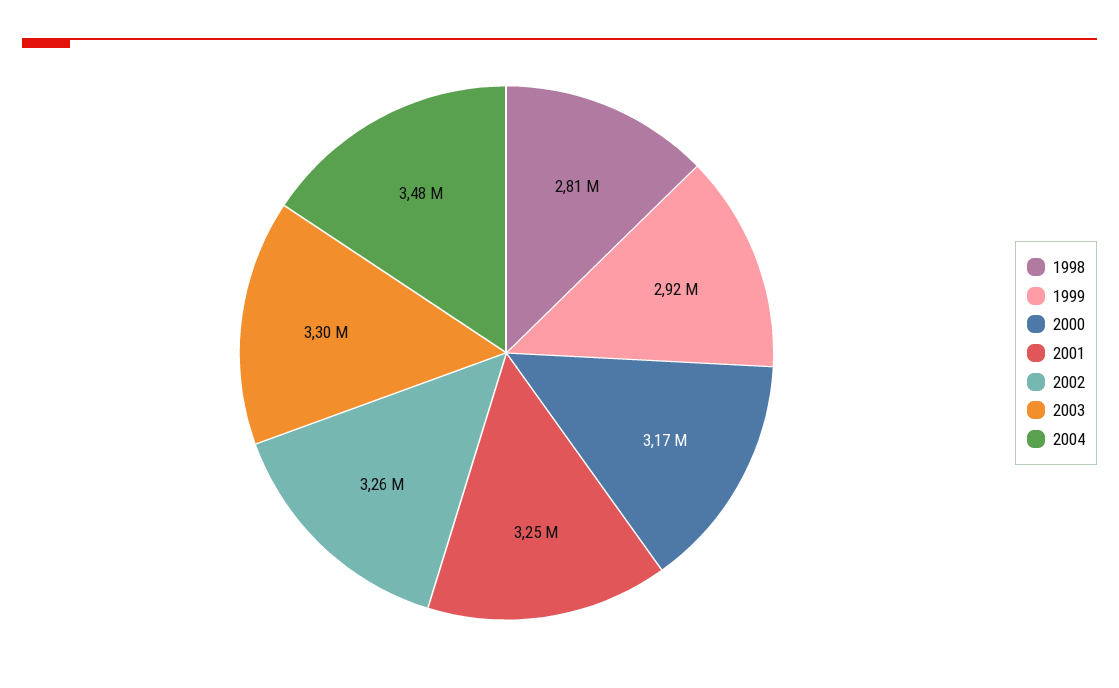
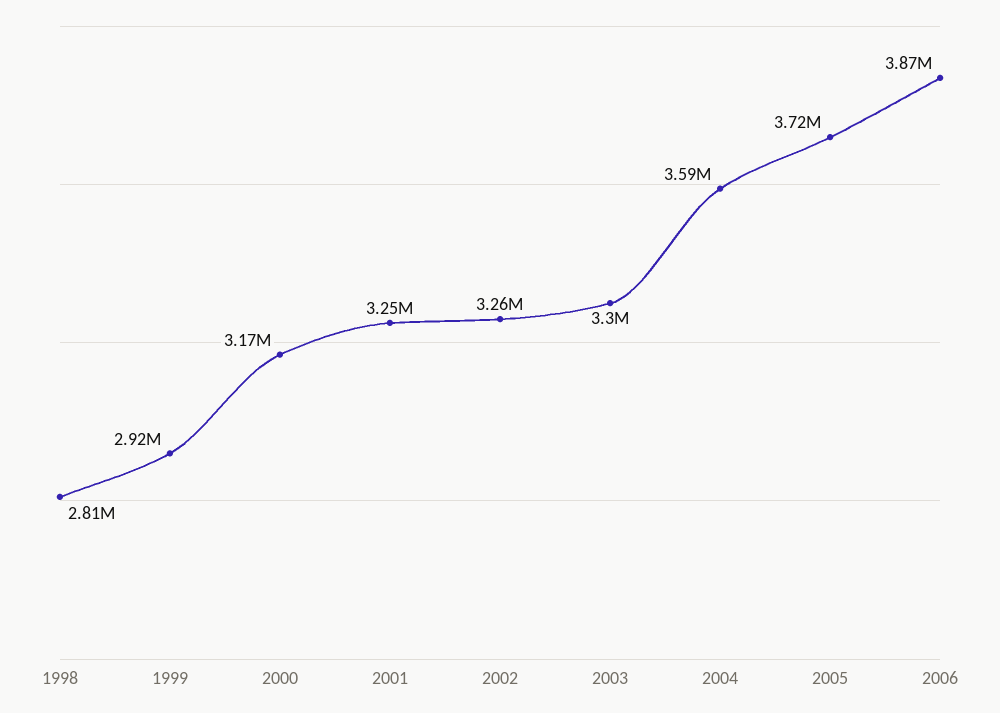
2004: 3480000 -> 3590000
2005: none -> 3720000
2006: none -> 3870000

